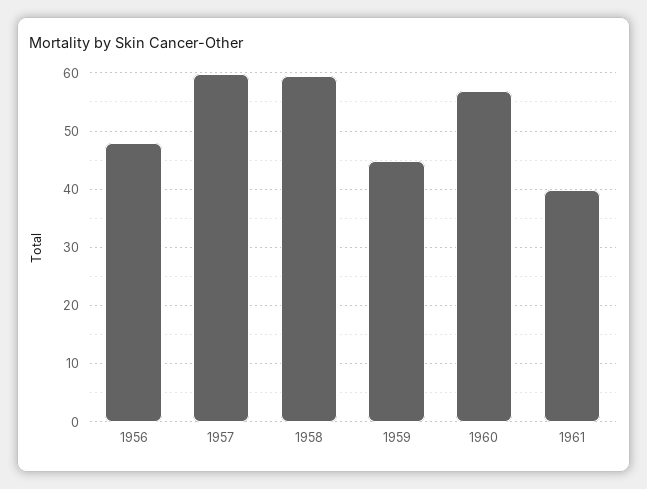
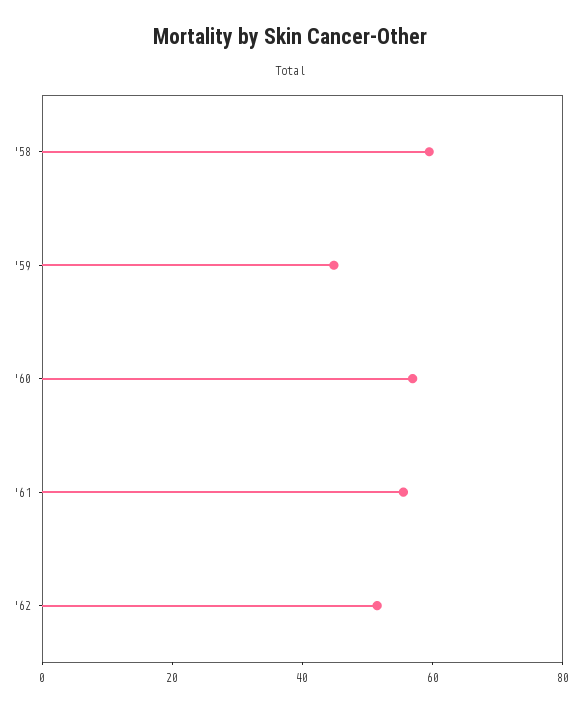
1956: 48 -> none
1957: 60 -> none
1961: 40 -> 55
'62: none -> 50

